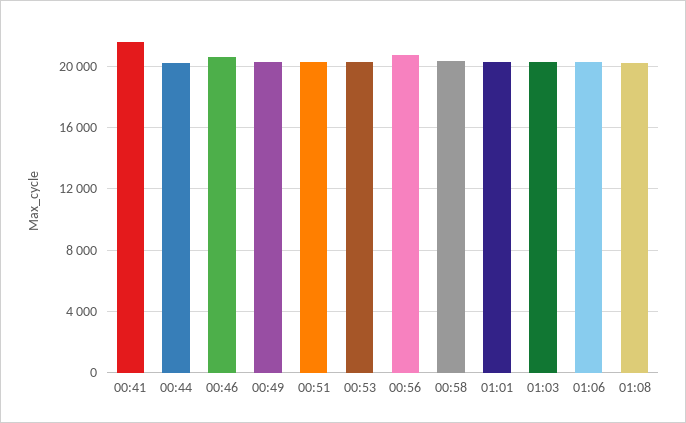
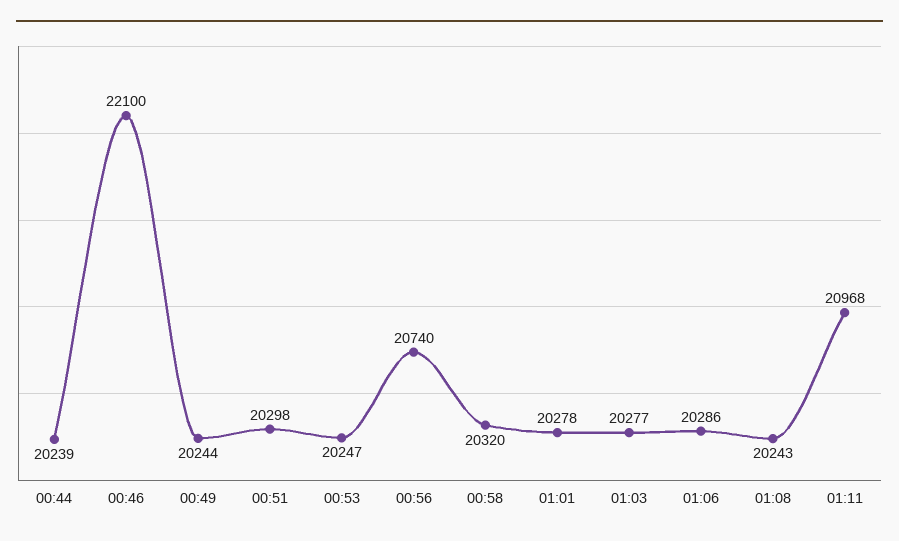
00:41: 21500 -> none
00:46: 20500 -> 22100
01:11: none -> 20968

